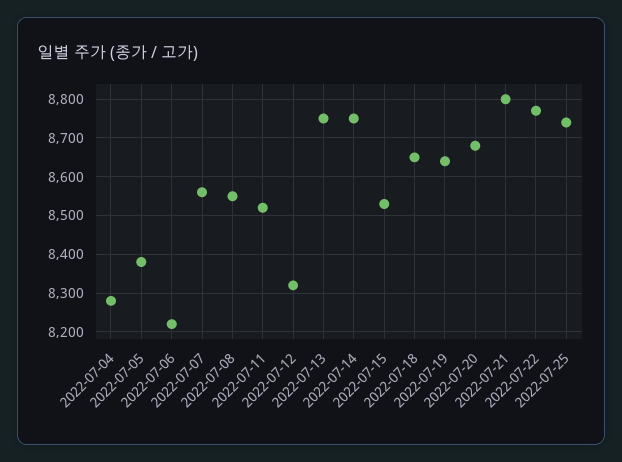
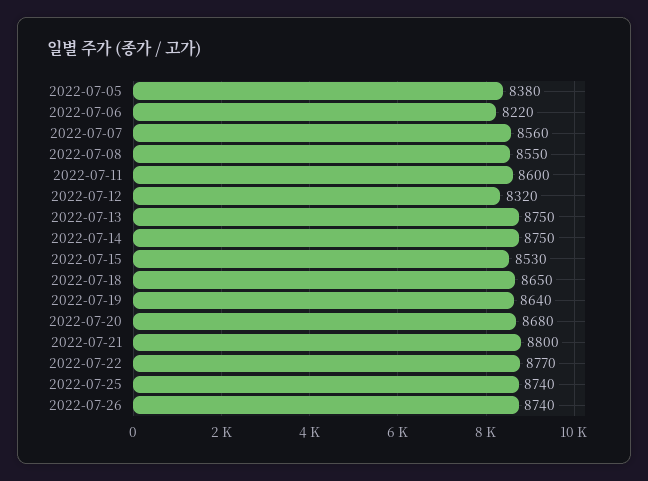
2022-07-04: 8280 -> none
2022-07-11: 8520 -> 8600
2022-07-26: none -> 8740

